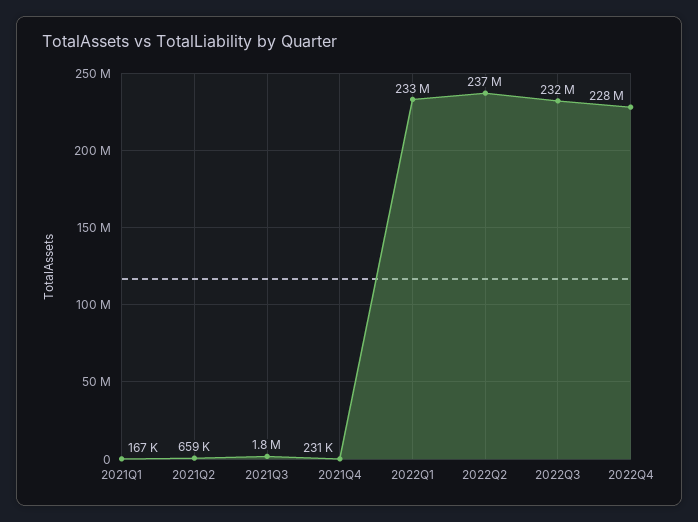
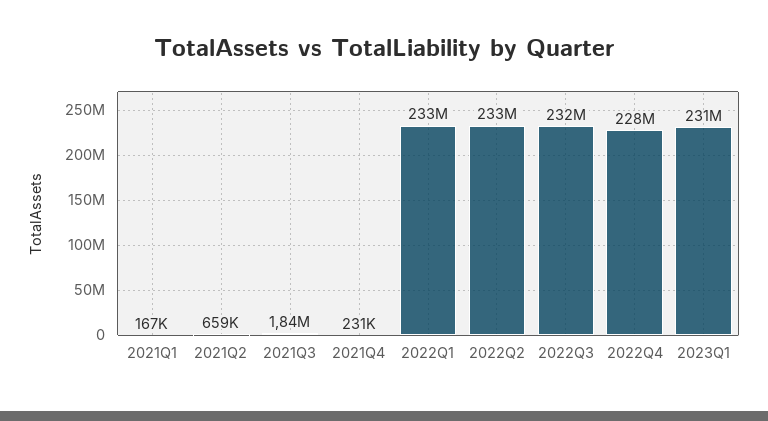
2022Q2: 237000000 -> 233000000
2023Q1: none -> 231000000

